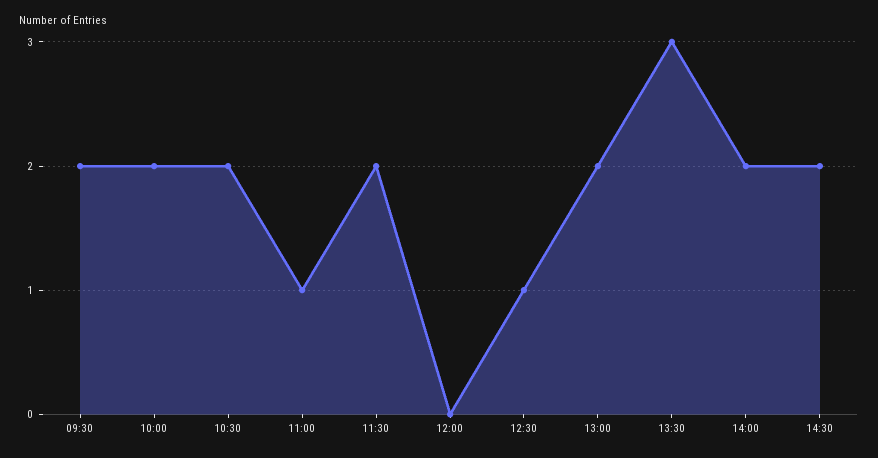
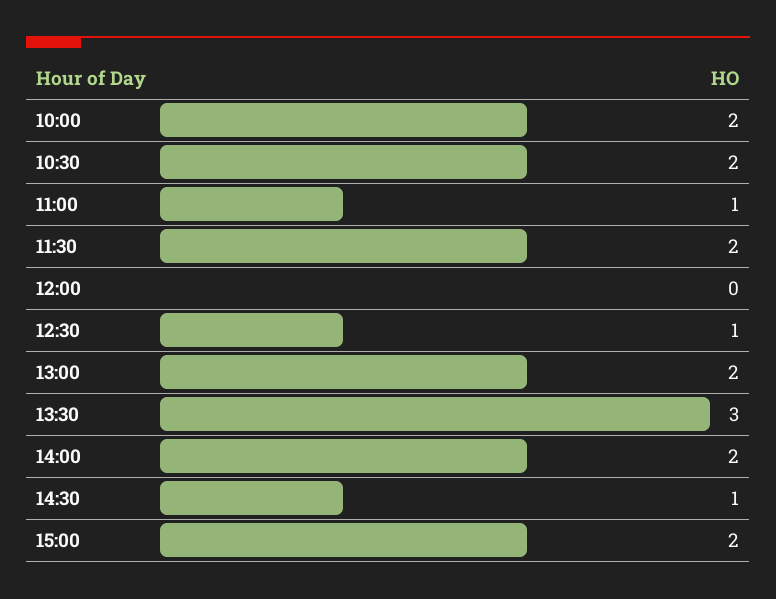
09:30: 2 -> none
14:30: 2 -> 1
15:00: none -> 2

